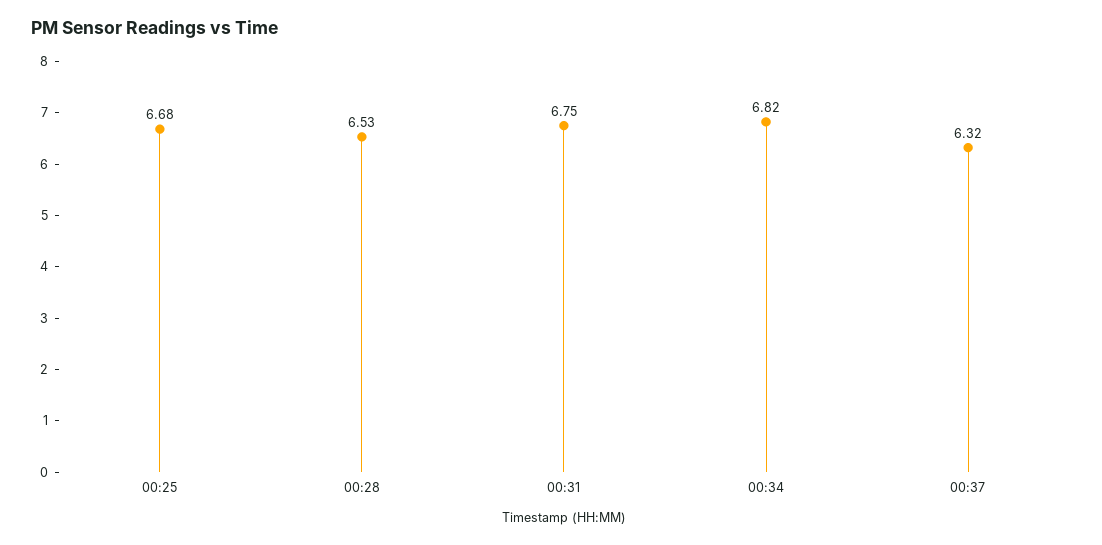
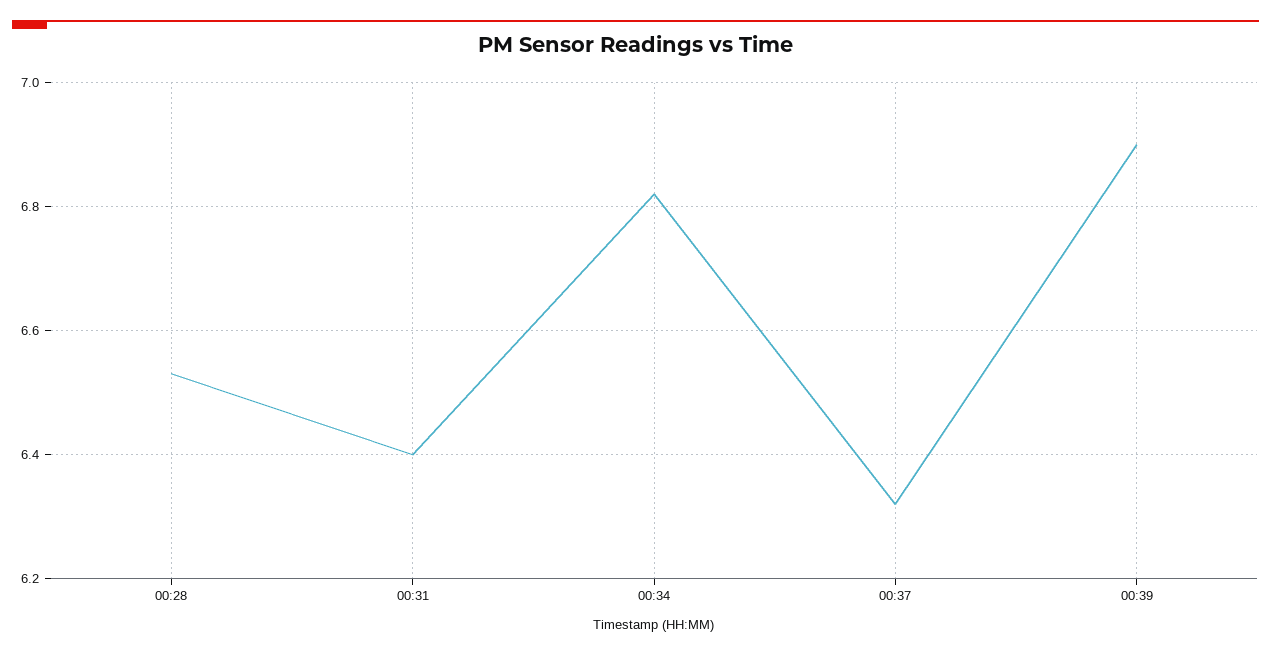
00:25: 6.68 -> none
00:31: 6.75 -> 6.4
00:39: none -> 6.9

